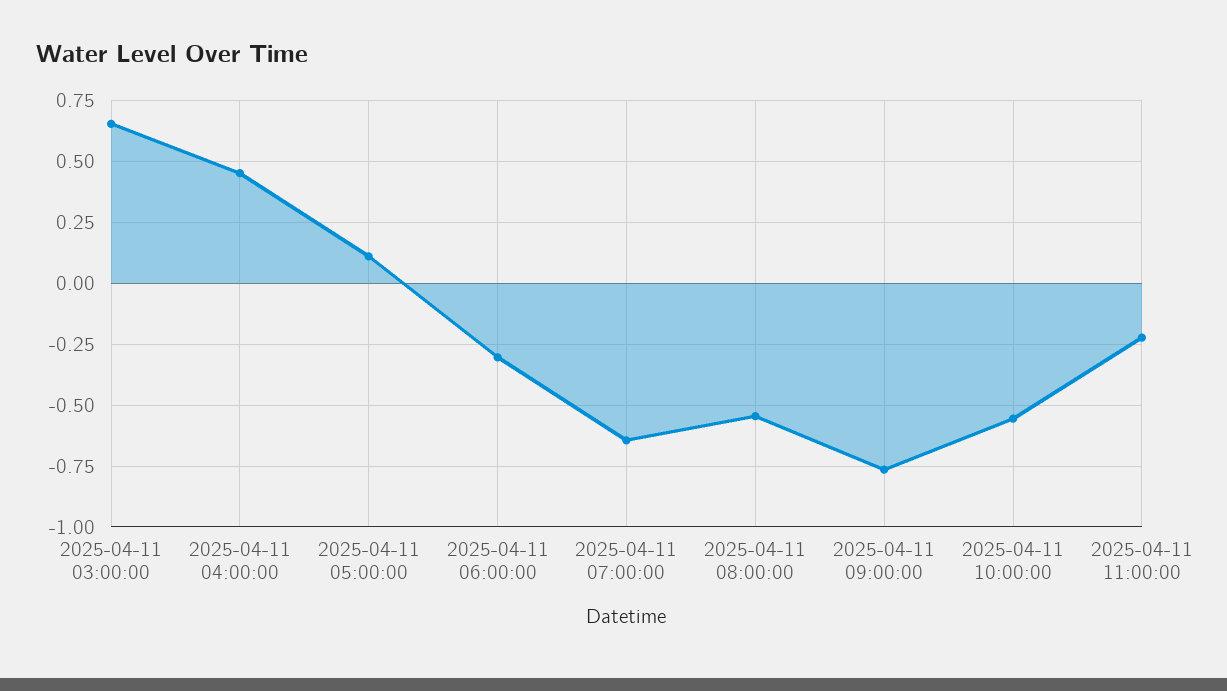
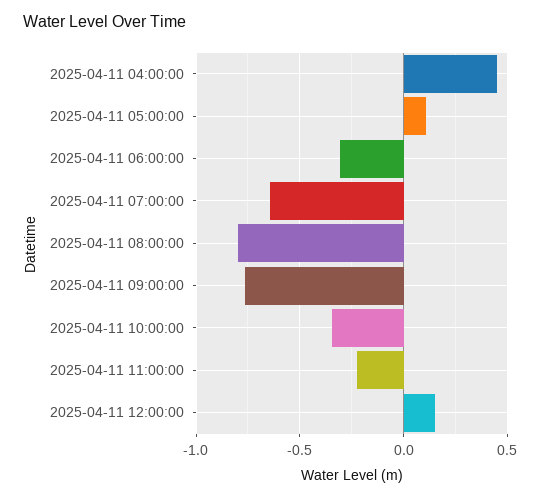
2025-04-11 03:00:00: 0.65 -> none
2025-04-11 08:00:00: -0.55 -> -0.8
2025-04-11 10:00:00: -0.55 -> -0.35
2025-04-11 12:00:00: none -> 0.15

